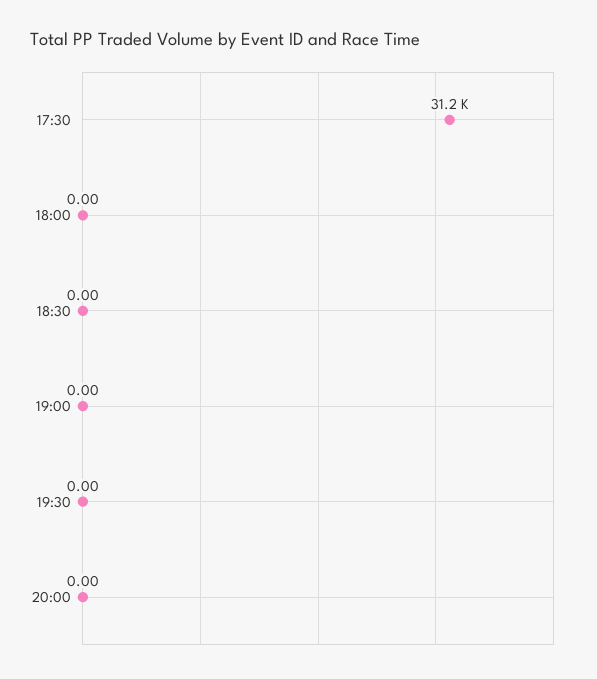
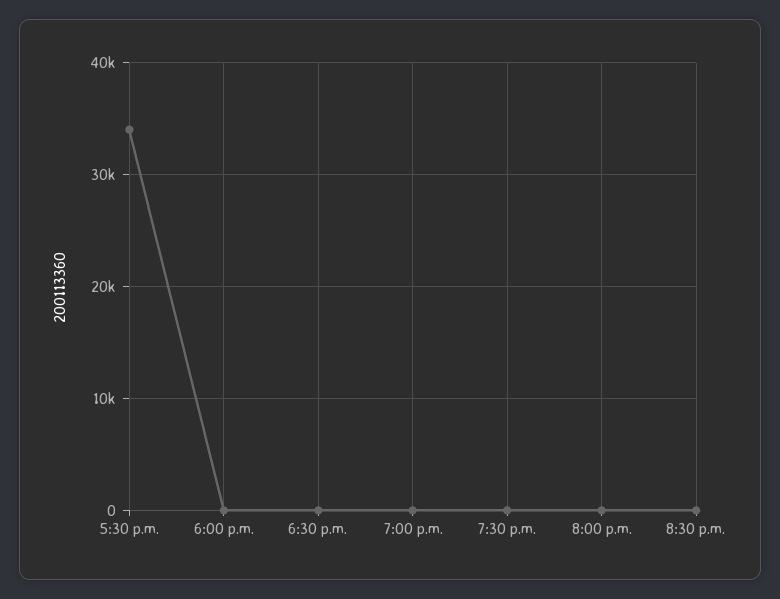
17:30: 31200 -> 34000
8:30 p.m.: none -> 0

